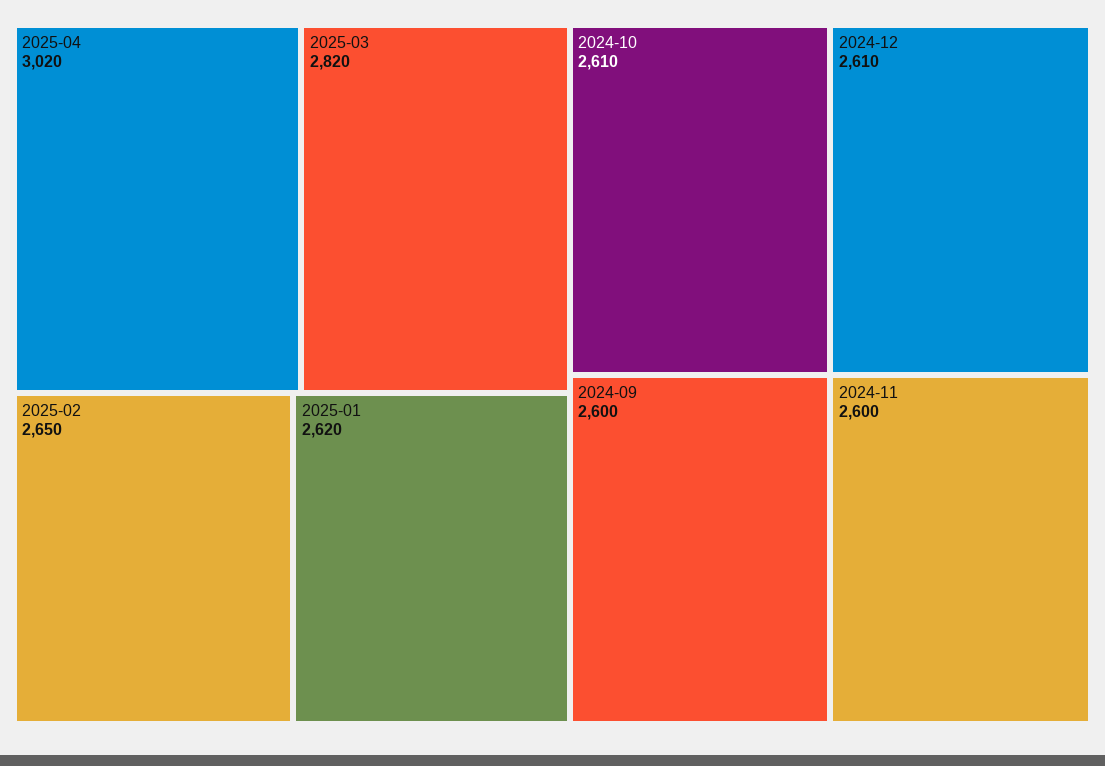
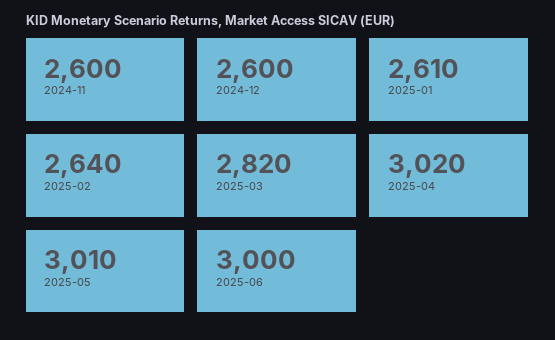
2025-02: 2650 -> 2640
2025-01: 2620 -> 2610
2024-10: 2610 -> none
2024-12: 2610 -> 2600
2024-09: 2600 -> none
2025-05: none -> 3010
2025-06: none -> 3000

